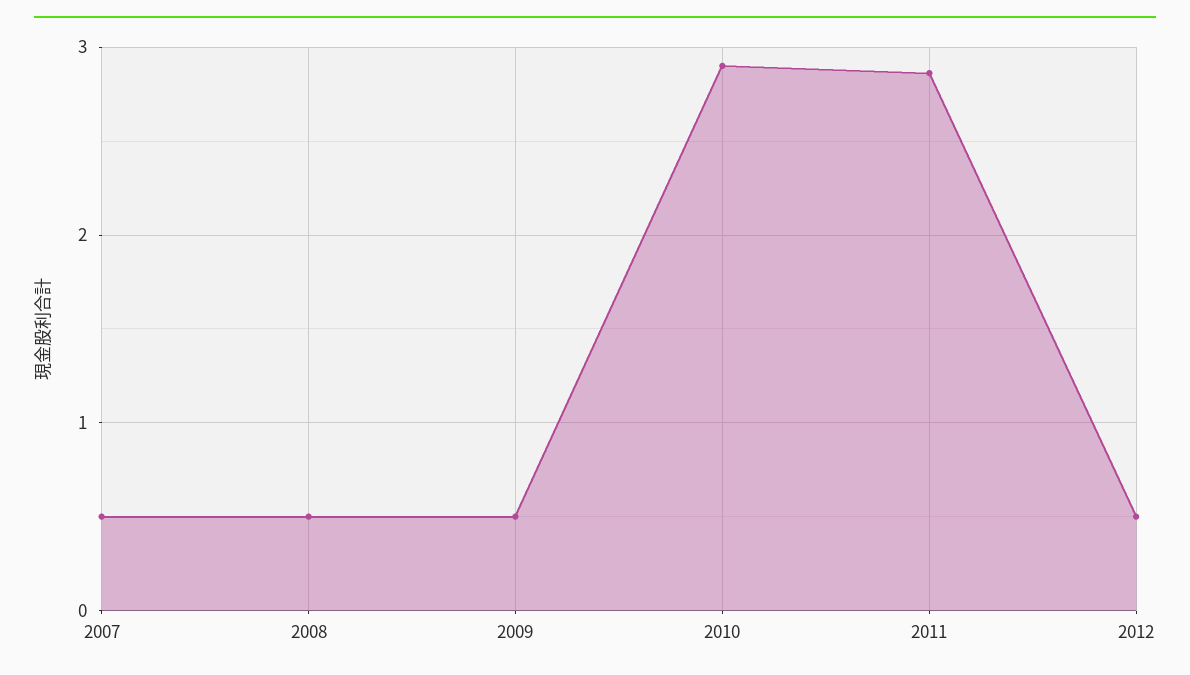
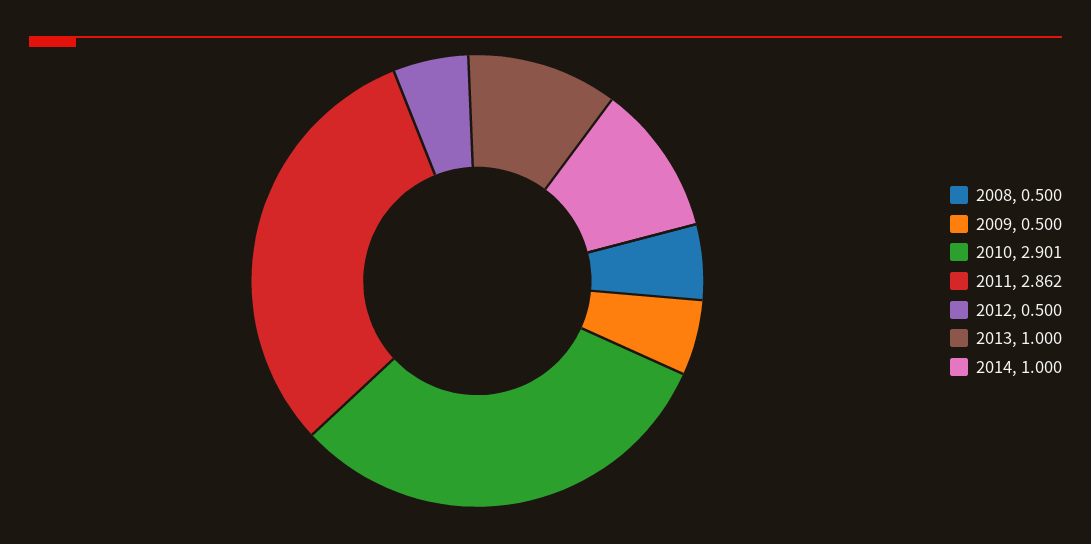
2007: 0.5 -> none
2013: none -> 1
2014: none -> 1

